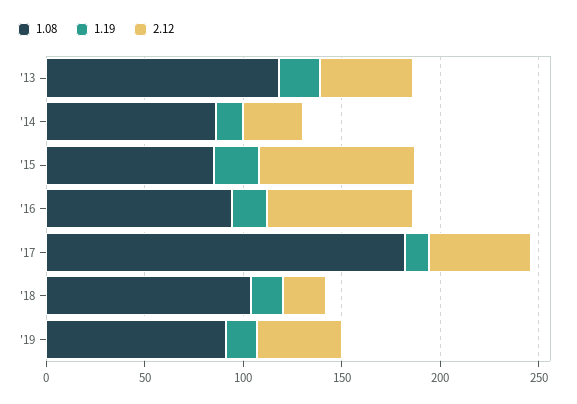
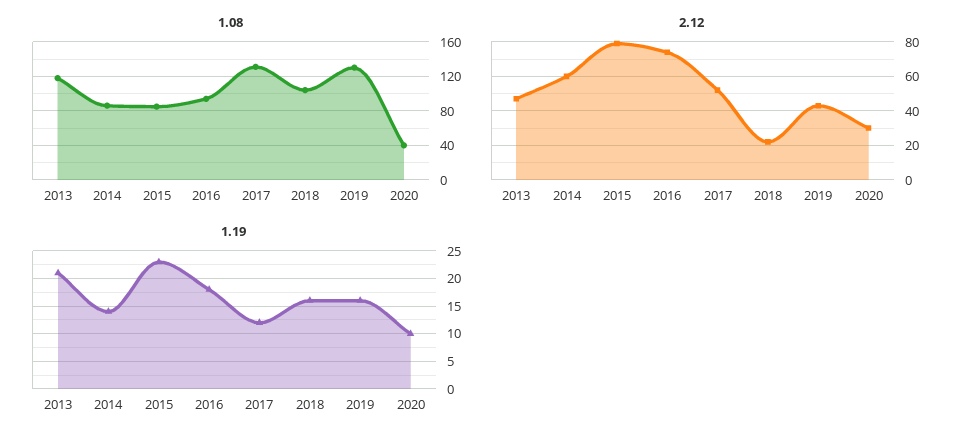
2.12, '14: 30 -> 60
1.08, '17: 180 -> 130
1.08, '19: 90 -> 130
1.08, 2020: none -> 40
2.12, 2020: none -> 30
1.19, 2020: none -> 10

